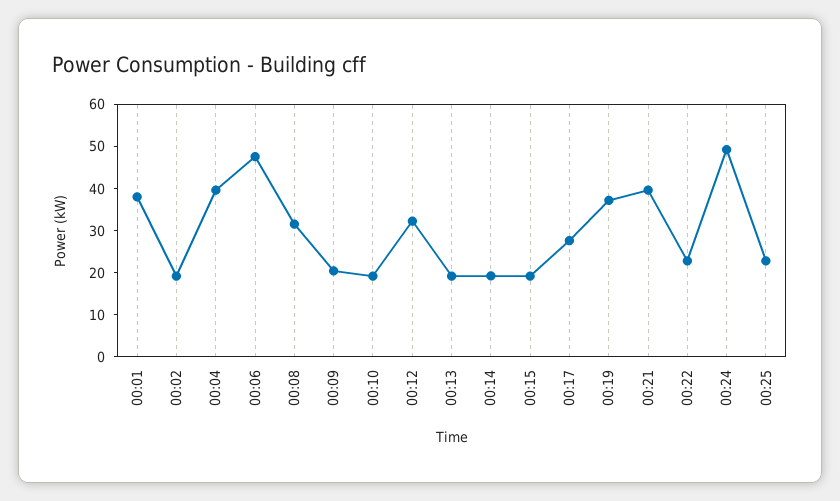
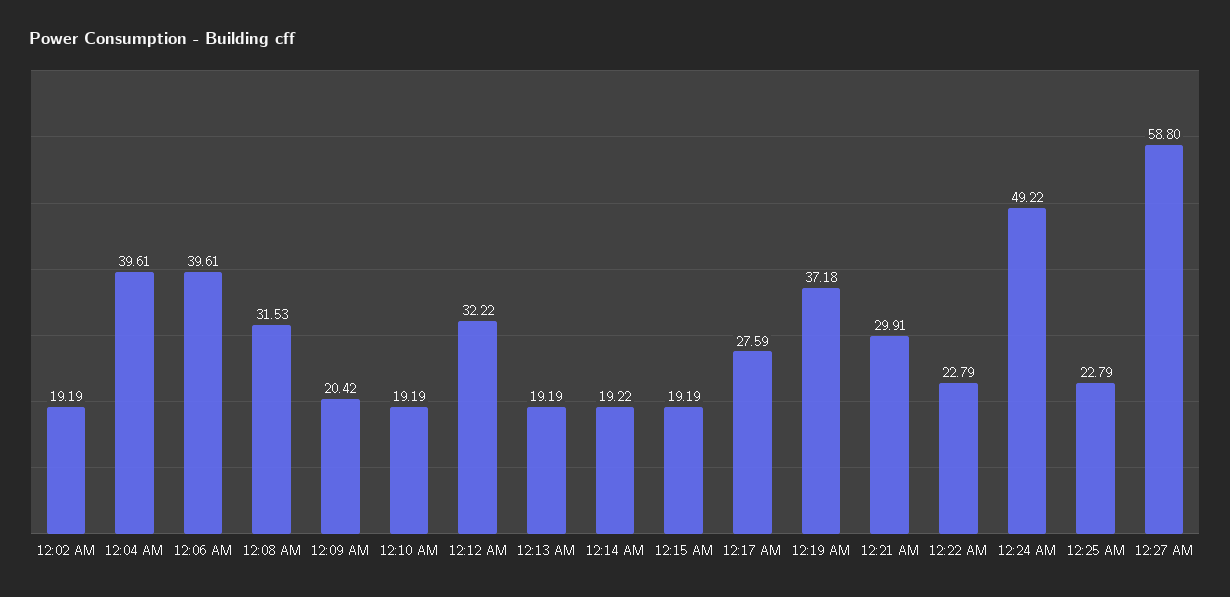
00:01: 38 -> none
00:06: 48 -> 39.61
00:21: 40 -> 29.91
12:27 AM: none -> 58.8

